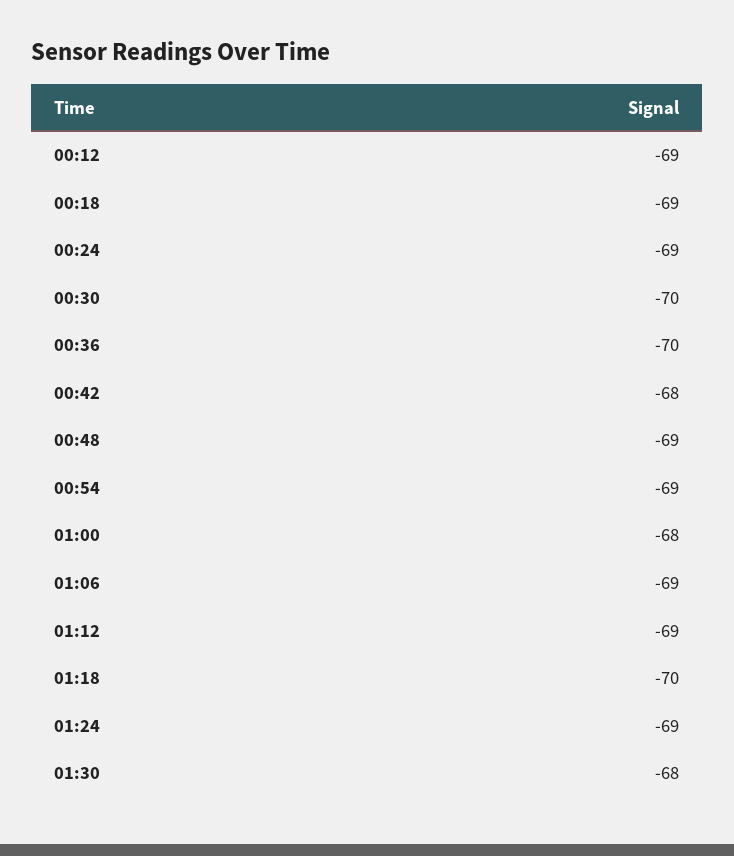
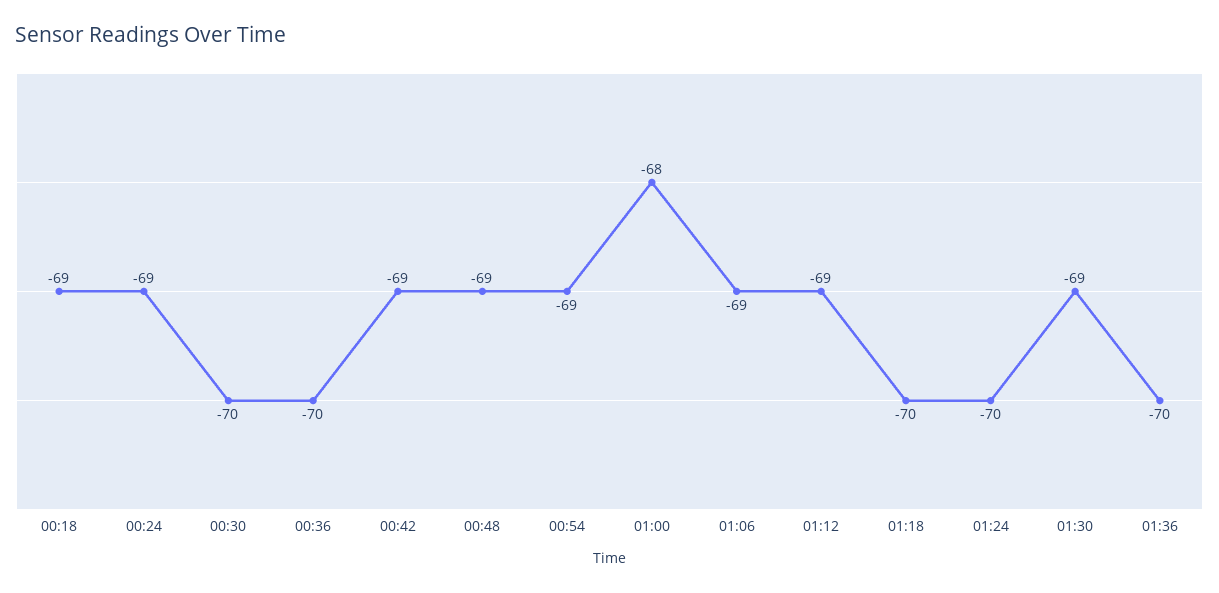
00:12: -69 -> none
00:42: -68 -> -69
01:24: -69 -> -70
01:30: -68 -> -69
01:36: none -> -70

